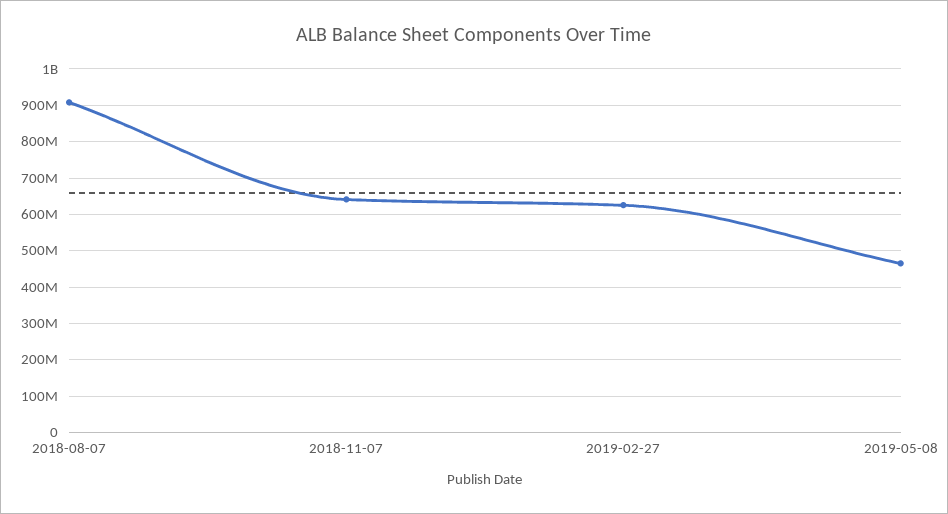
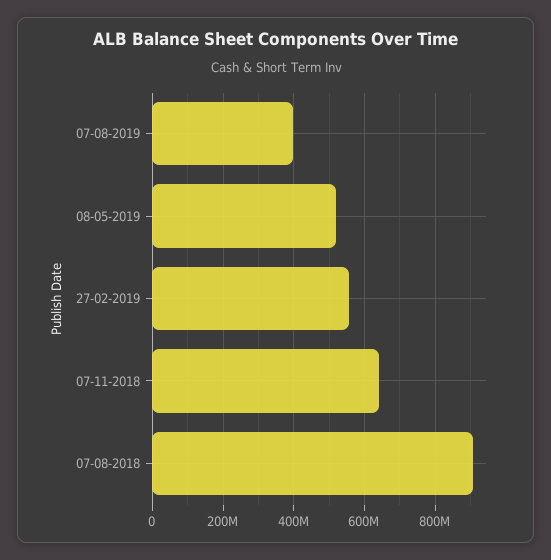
2019-02-27: 620000000 -> 560000000
2019-05-08: 460000000 -> 520000000
07-08-2019: none -> 400000000

